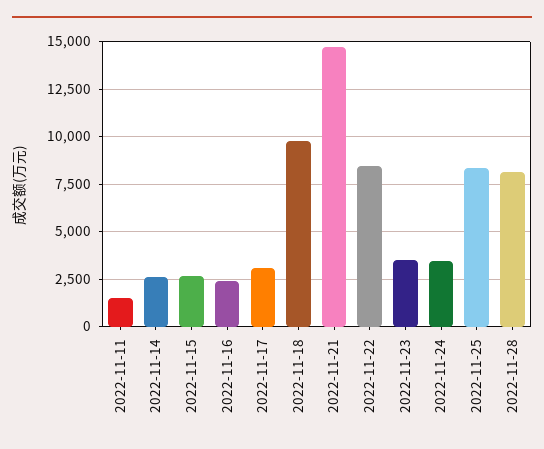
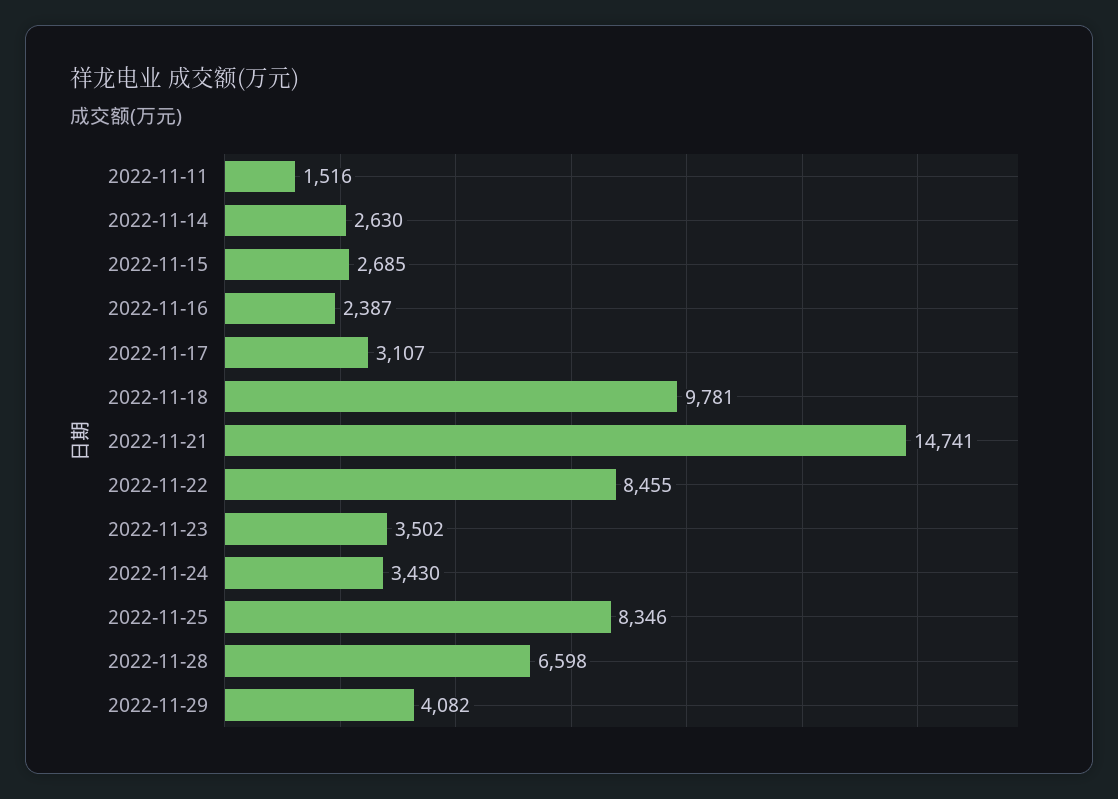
2022-11-28: 8000 -> 6598
2022-11-29: none -> 4082

